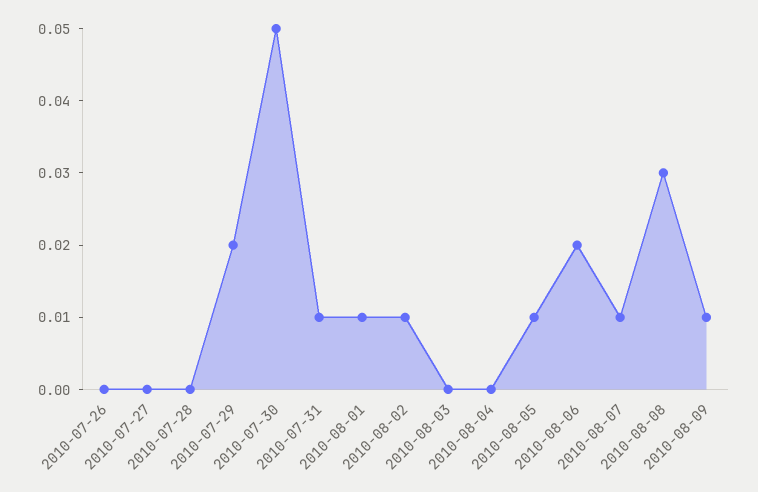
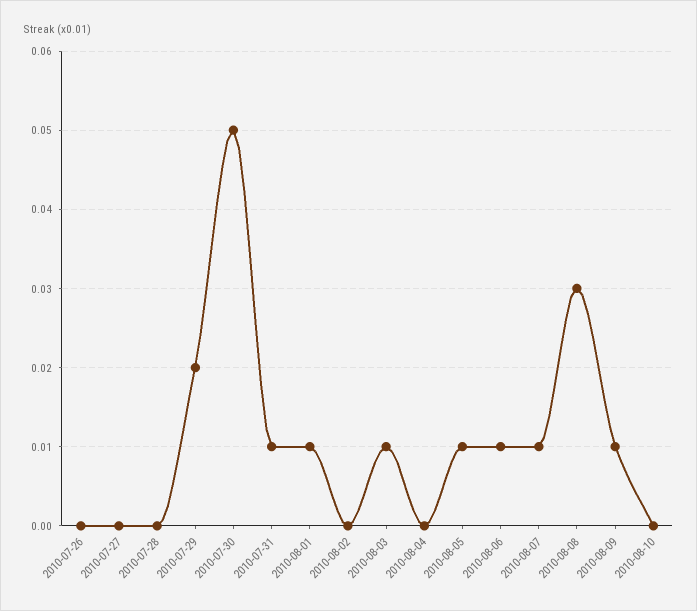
2010-08-02: 0.01 -> 0
2010-08-03: 0 -> 0.01
2010-08-06: 0.02 -> 0.01
2010-08-10: none -> 0

